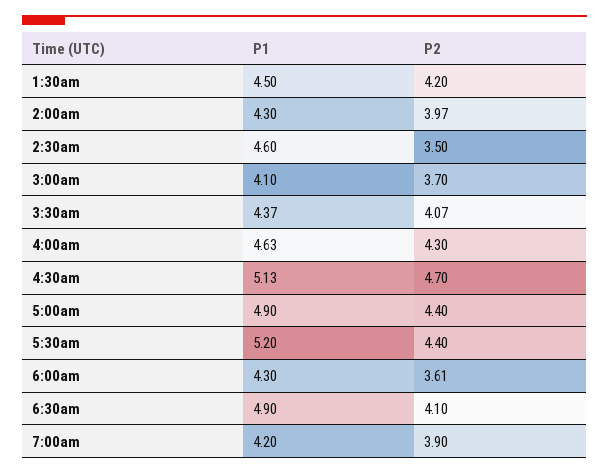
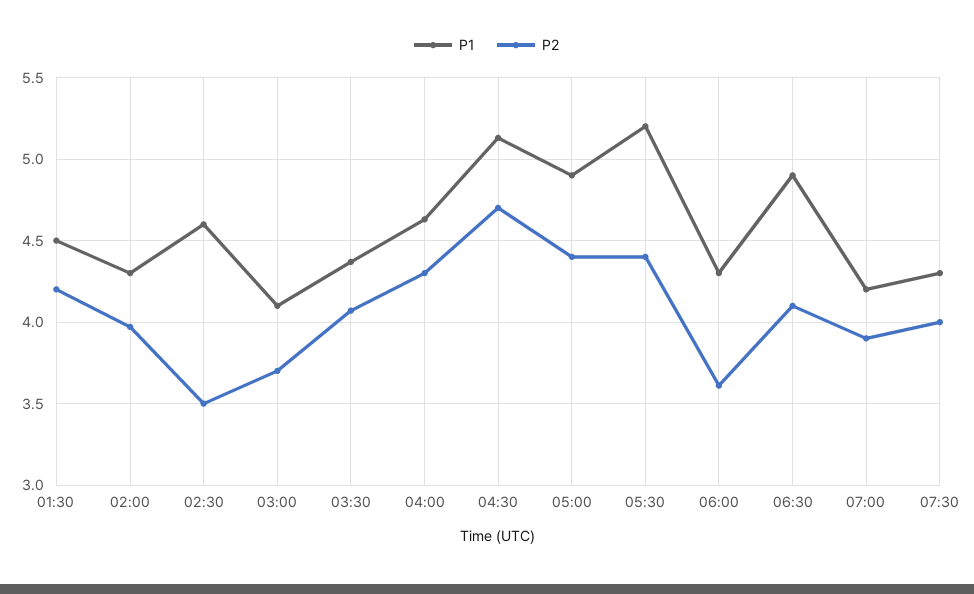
P1, 07:30: none -> 4.3
P2, 07:30: none -> 4

